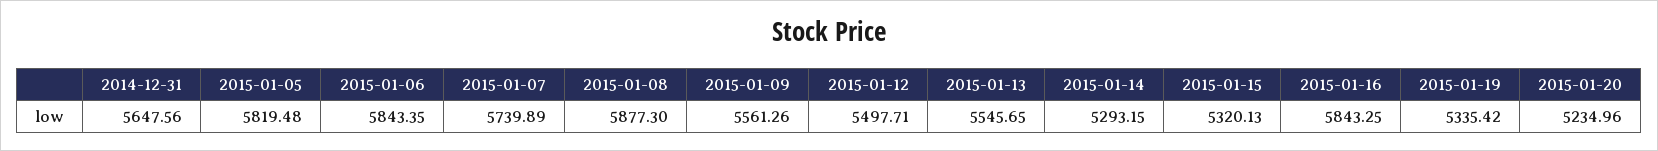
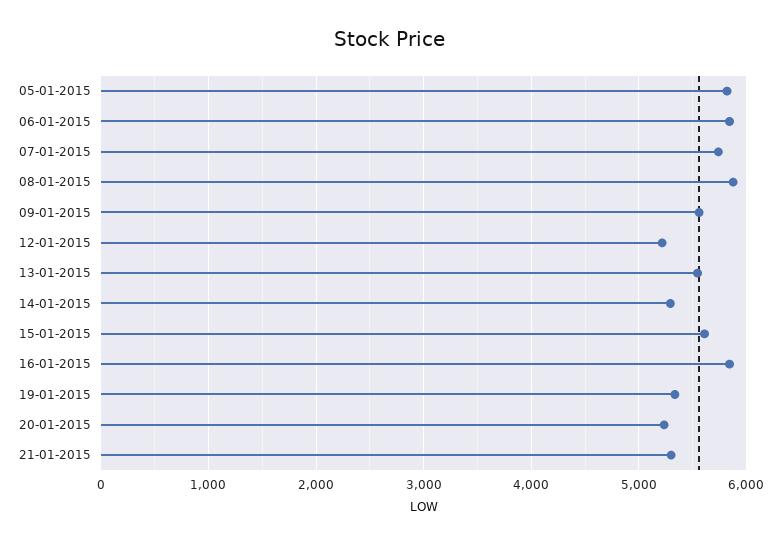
2014-12-31: 5647.56 -> none
2015-01-12: 5497.71 -> 5200
2015-01-15: 5320.13 -> 5600
21-01-2015: none -> 5300

